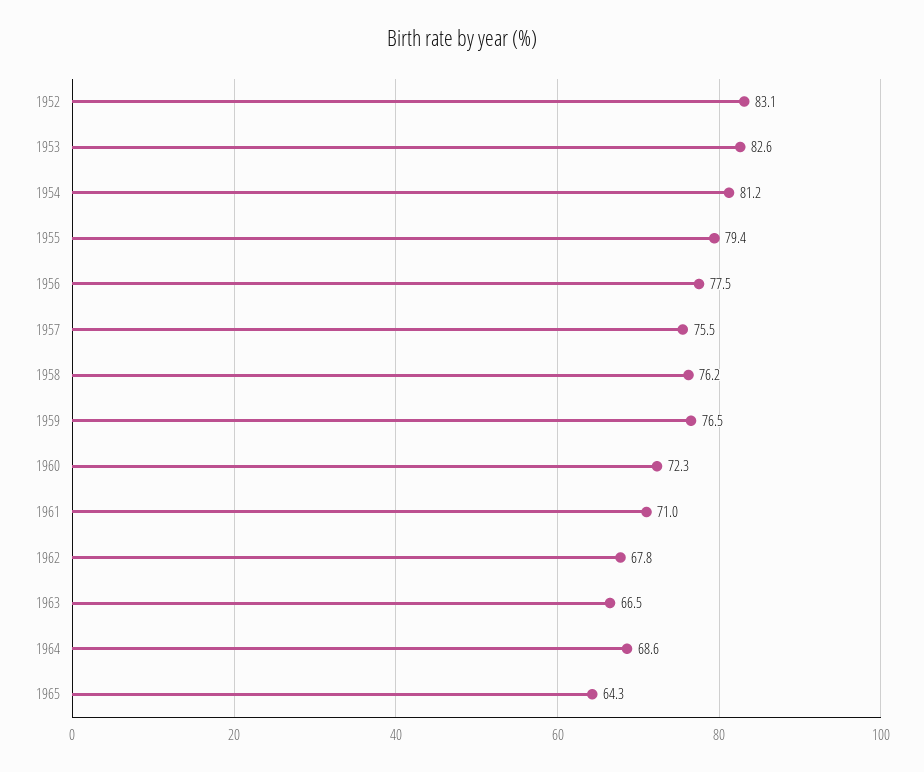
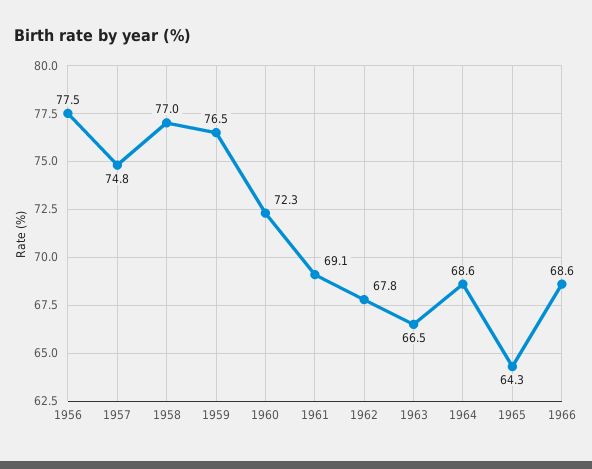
1952: 83.1 -> none
1953: 82.6 -> none
1954: 81.2 -> none
1955: 79.4 -> none
1957: 75.5 -> 74.8
1958: 76.2 -> 77
1961: 71 -> 69.1
1966: none -> 68.6

